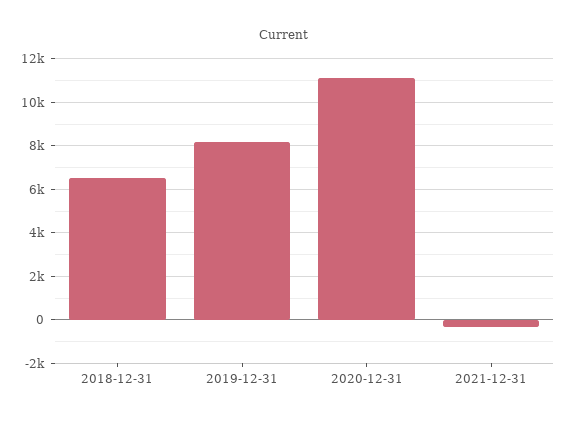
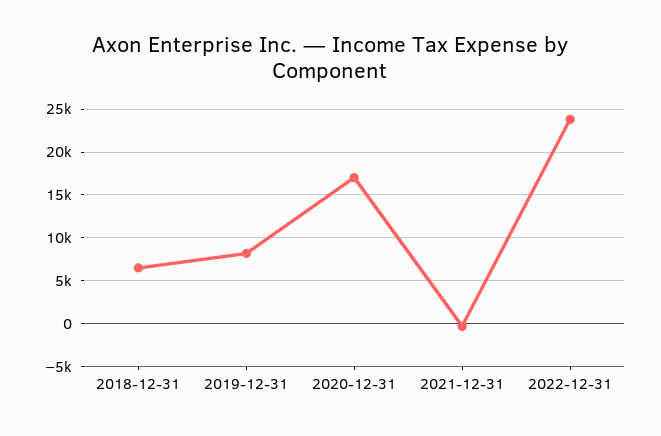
2020-12-31: 11000 -> 17000
2022-12-31: none -> 24000

